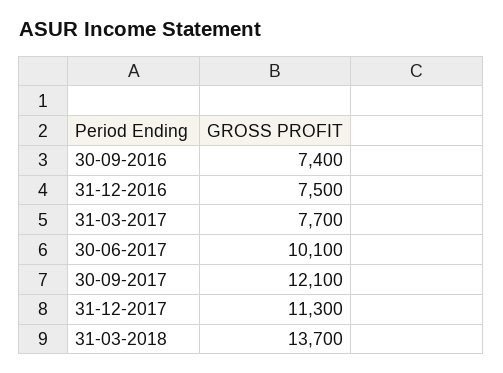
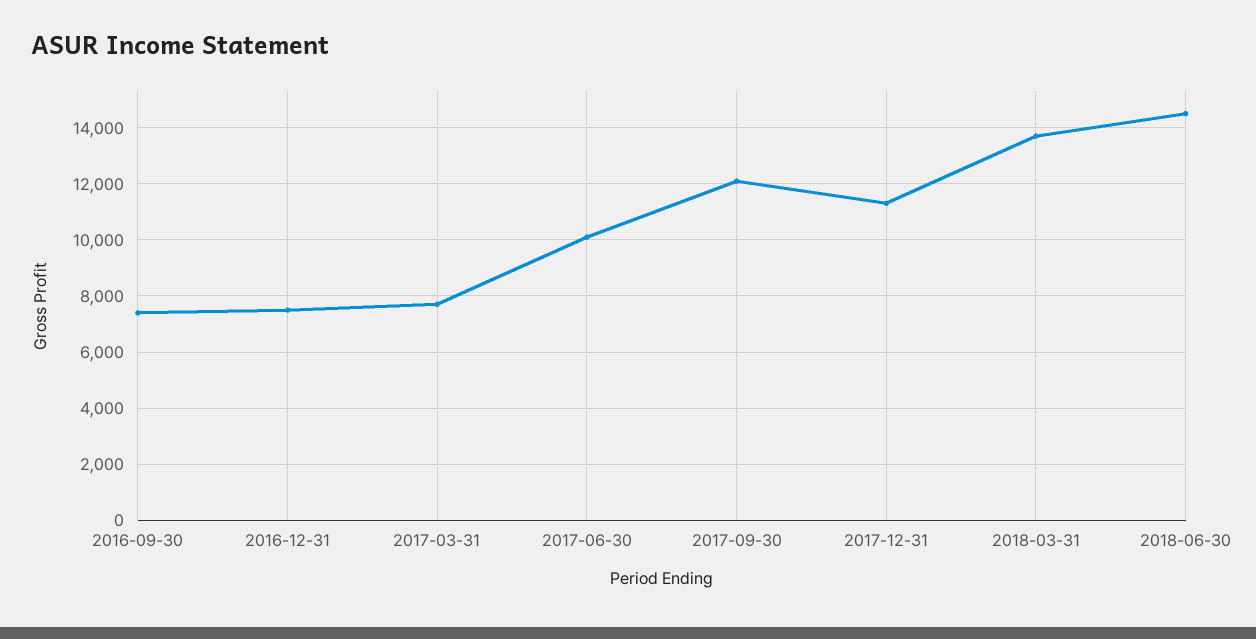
2018-06-30: none -> 14500

